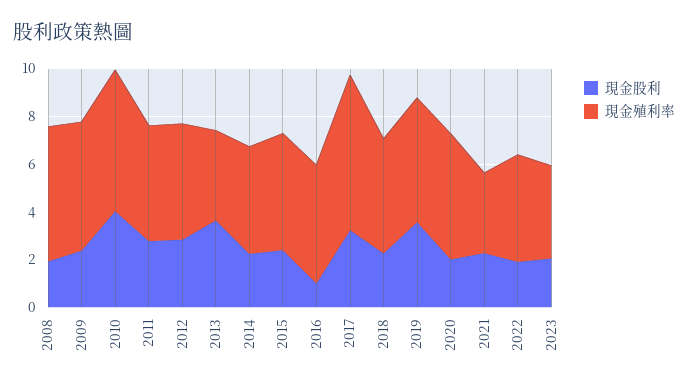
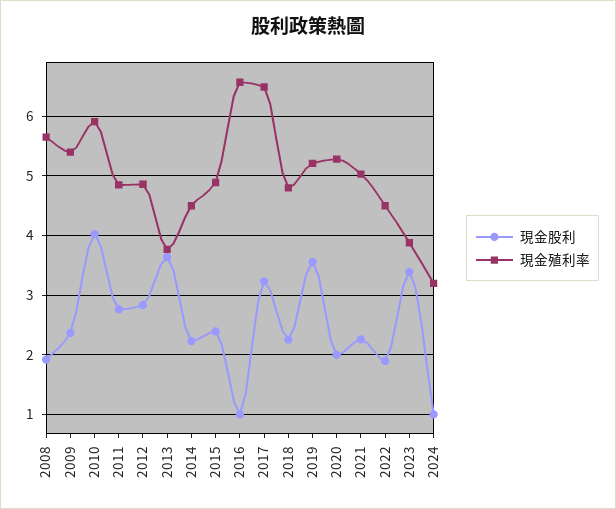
現金殖利率, 2016: 5 -> 6.6
現金殖利率, 2021: 3.5 -> 5
現金股利, 2023: 2 -> 3.4
現金股利, 2024: none -> 1
現金殖利率, 2024: none -> 3.2

